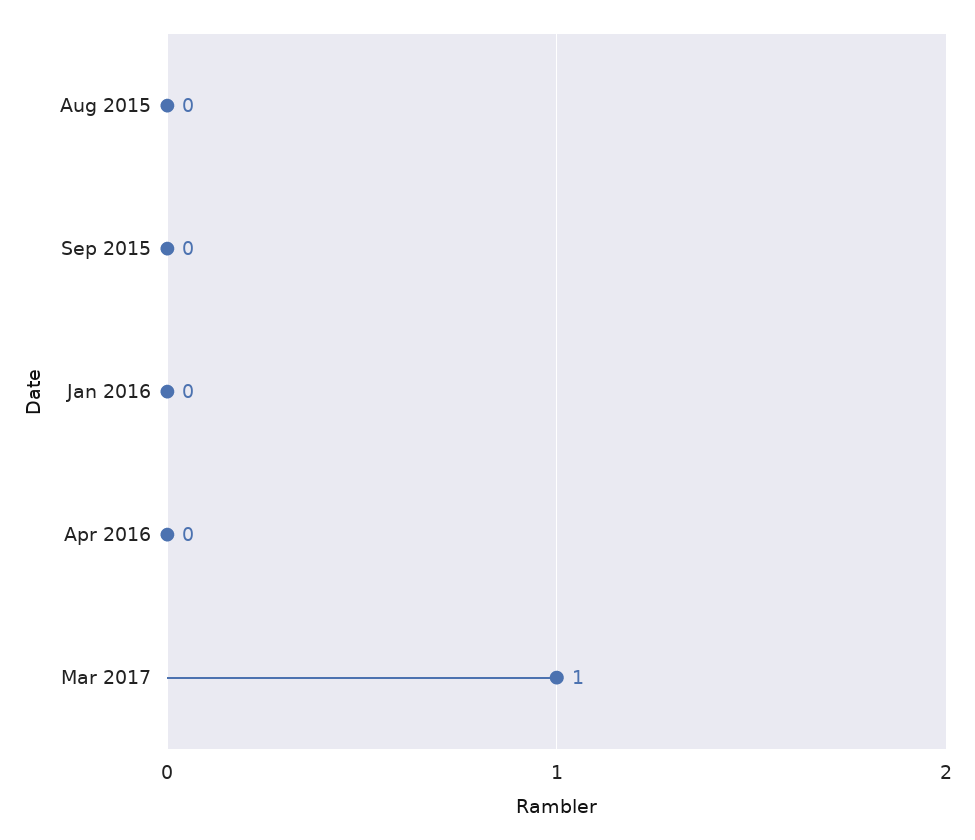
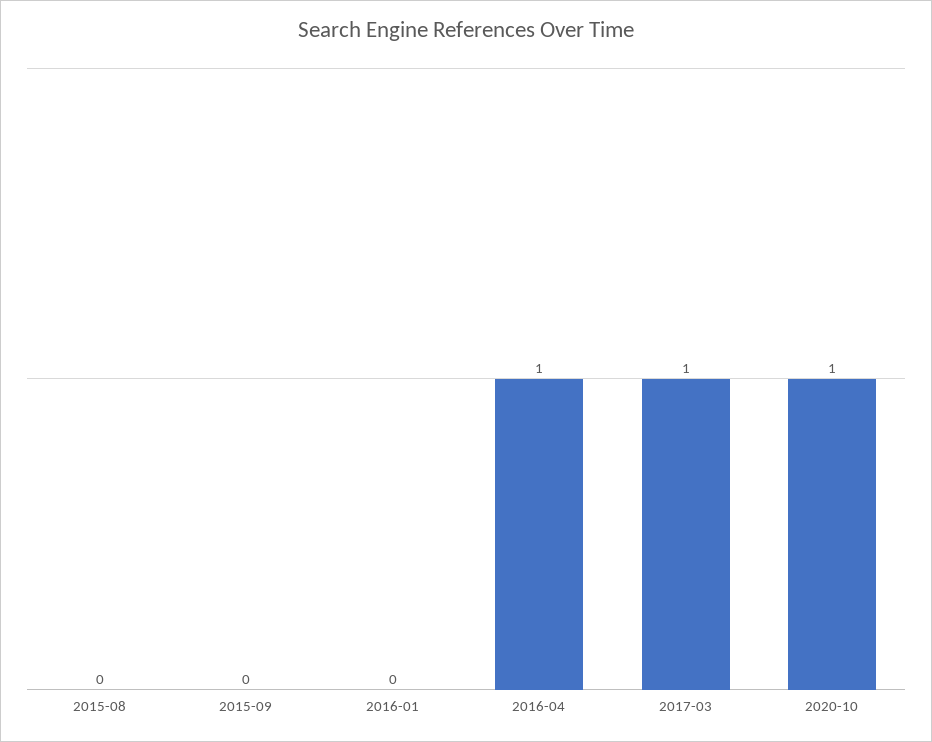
Apr 2016: 0 -> 1
2020-10: none -> 1

